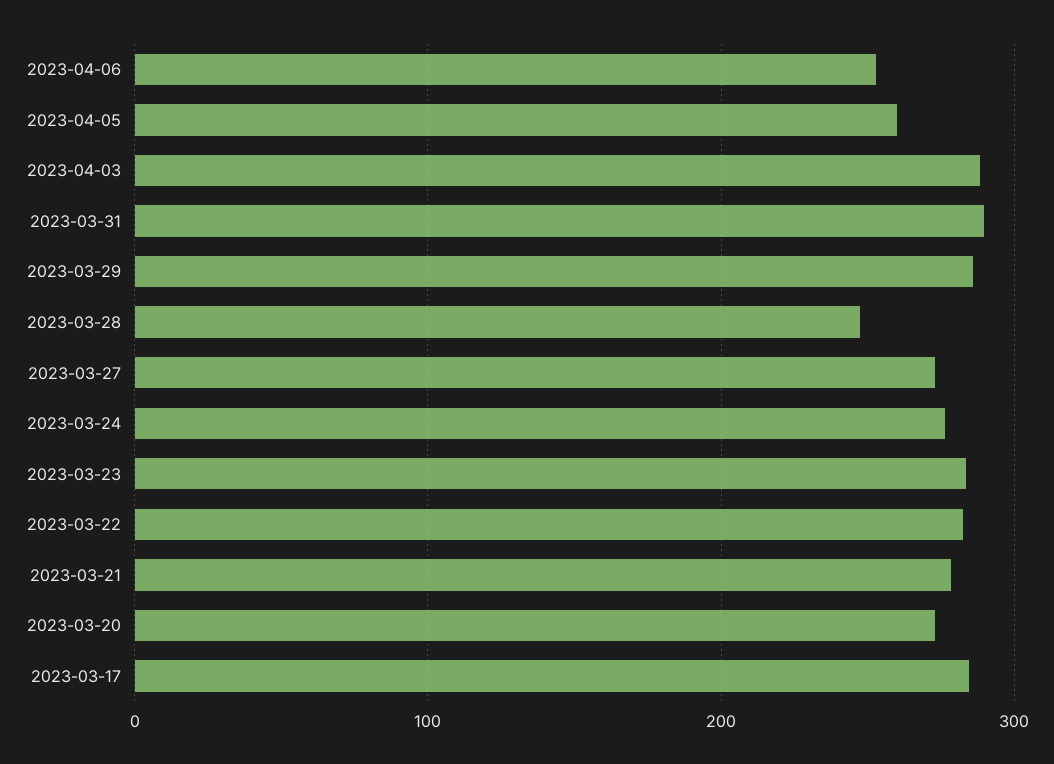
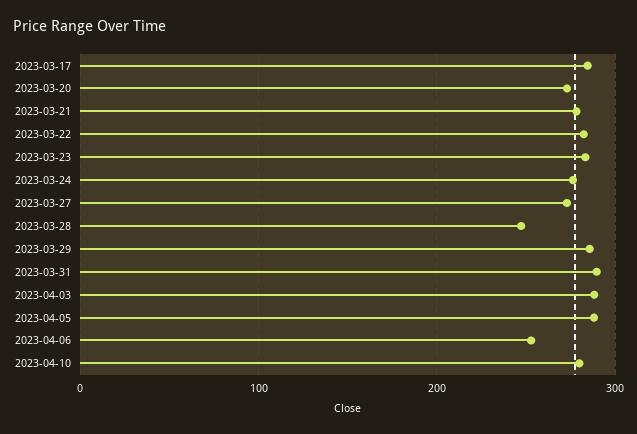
2023-04-05: 260 -> 290
2023-04-10: none -> 280

